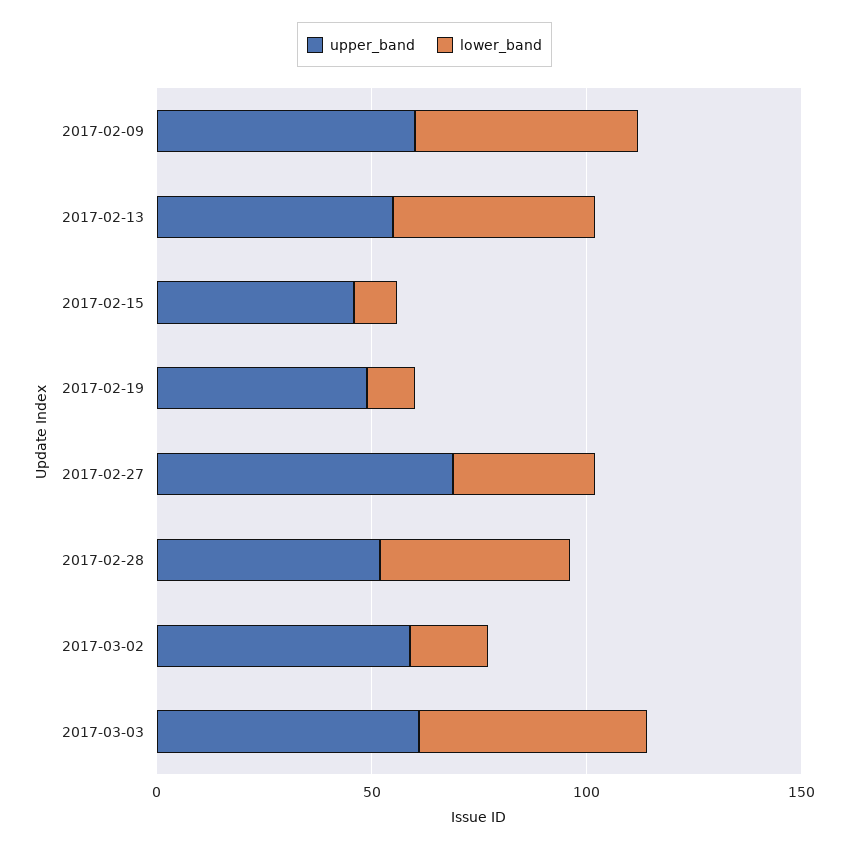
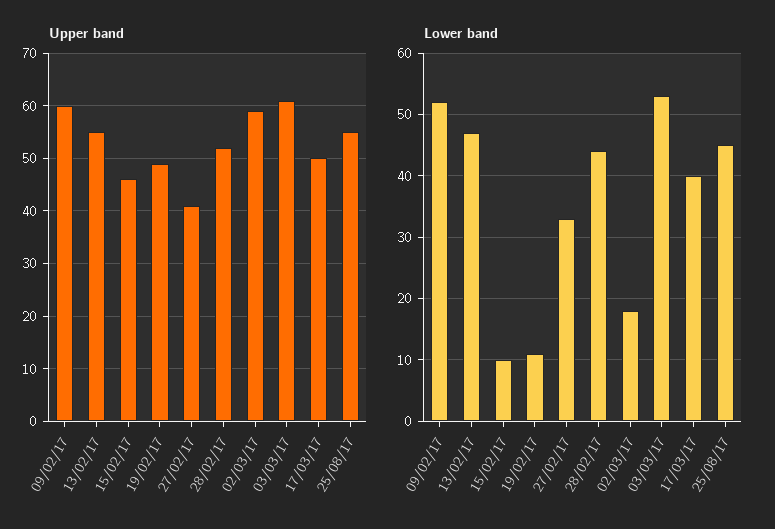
upper_band, 2017-02-27: 70 -> 40
upper_band, 17/03/17: none -> 50
upper_band, 25/08/17: none -> 55
lower_band, 17/03/17: none -> 40
lower_band, 25/08/17: none -> 45

